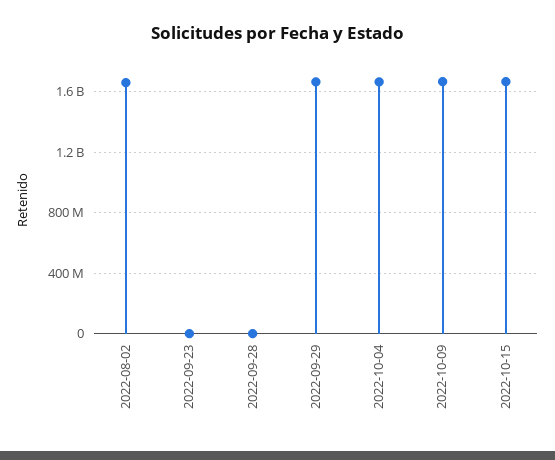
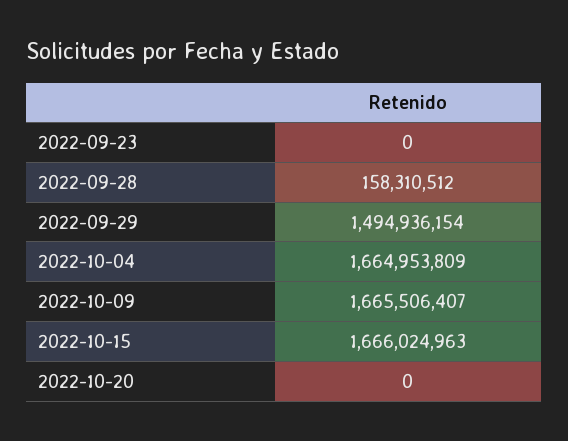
2022-08-02: 1650000000 -> none
2022-09-28: 0 -> 158310512
2022-09-29: 1650000000 -> 1494936154
2022-10-20: none -> 0

